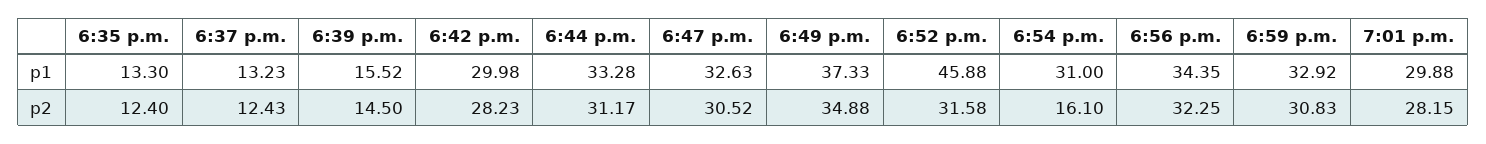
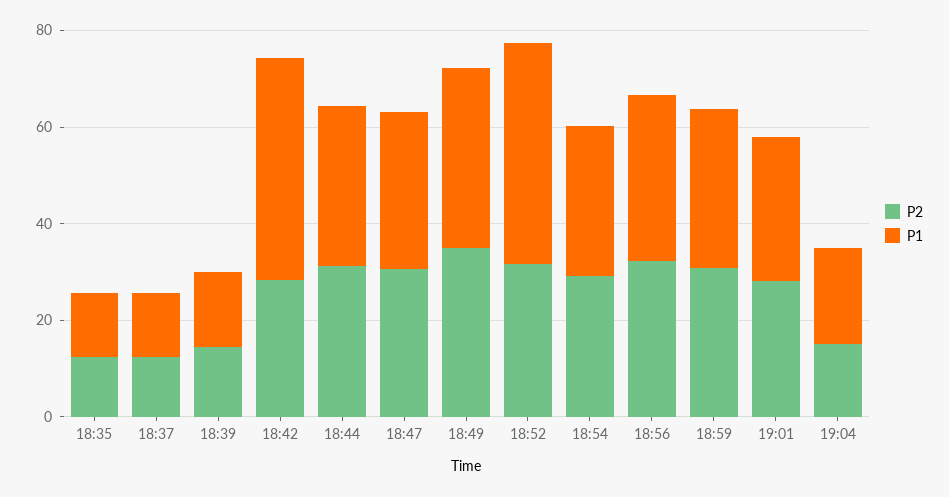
p1, 6:42 p.m.: 29.98 -> 45
p2, 6:54 p.m.: 16.1 -> 30
p2, 19:04: none -> 15
p1, 19:04: none -> 20

